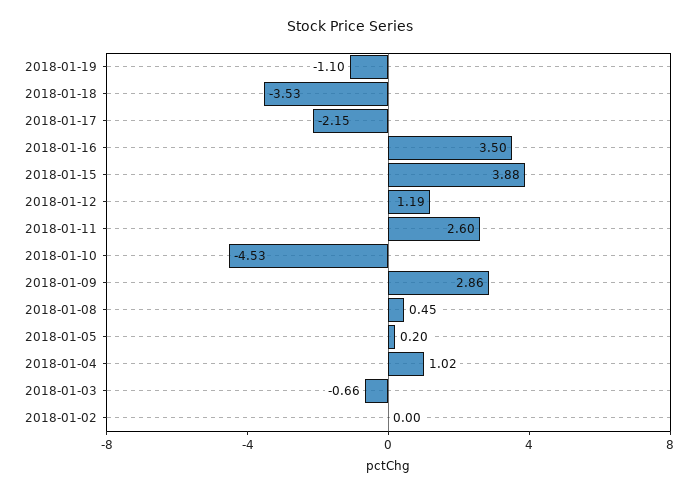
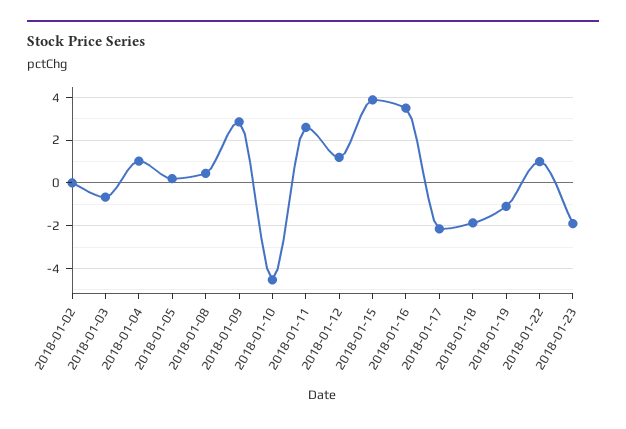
2018-01-18: -3.53 -> -2
2018-01-22: none -> 1
2018-01-23: none -> -2

